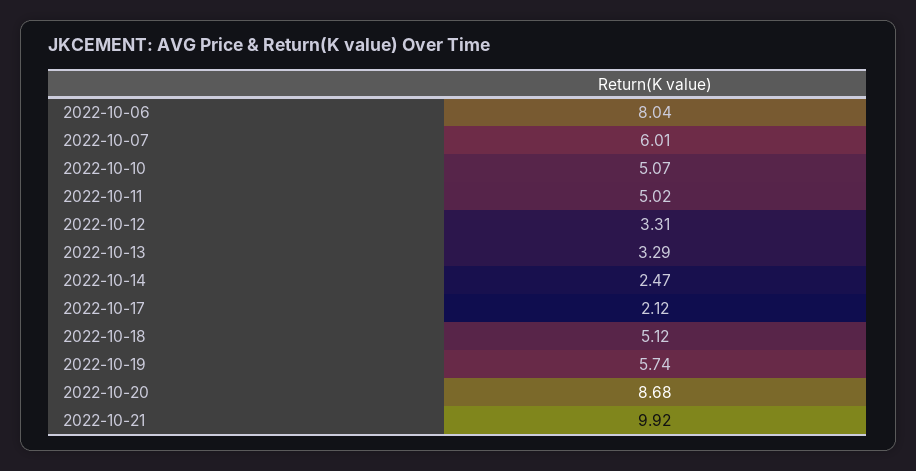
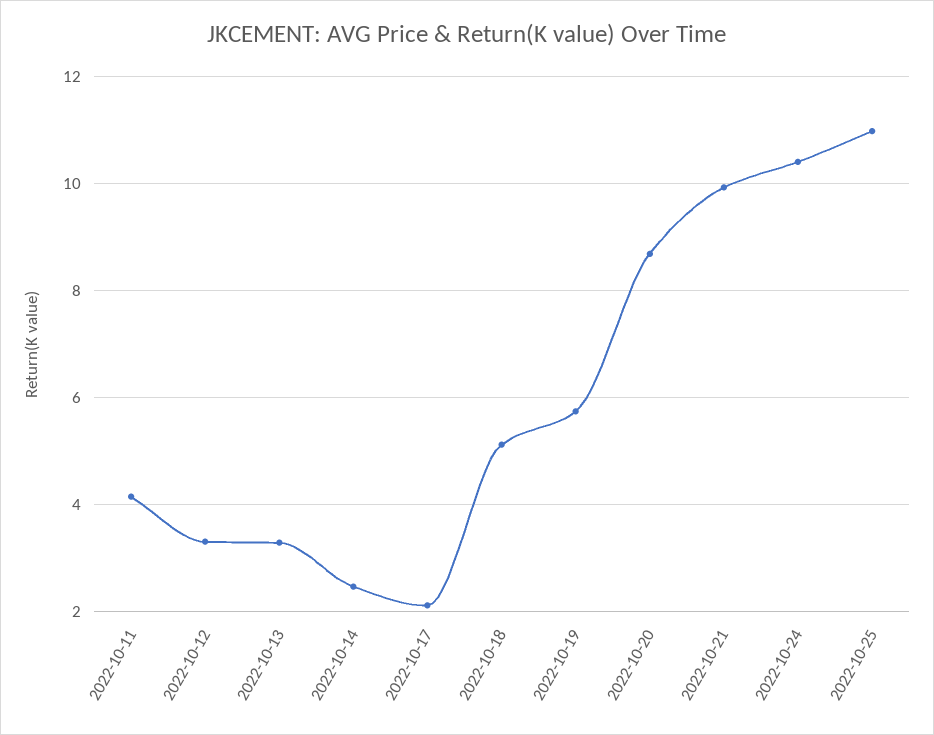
2022-10-06: 8.04 -> none
2022-10-07: 6.01 -> none
2022-10-10: 5.07 -> none
2022-10-11: 5.02 -> 4.2
2022-10-24: none -> 10.4
2022-10-25: none -> 11

